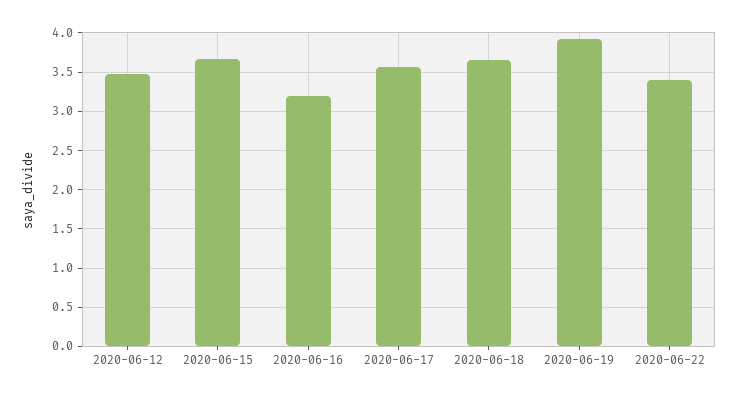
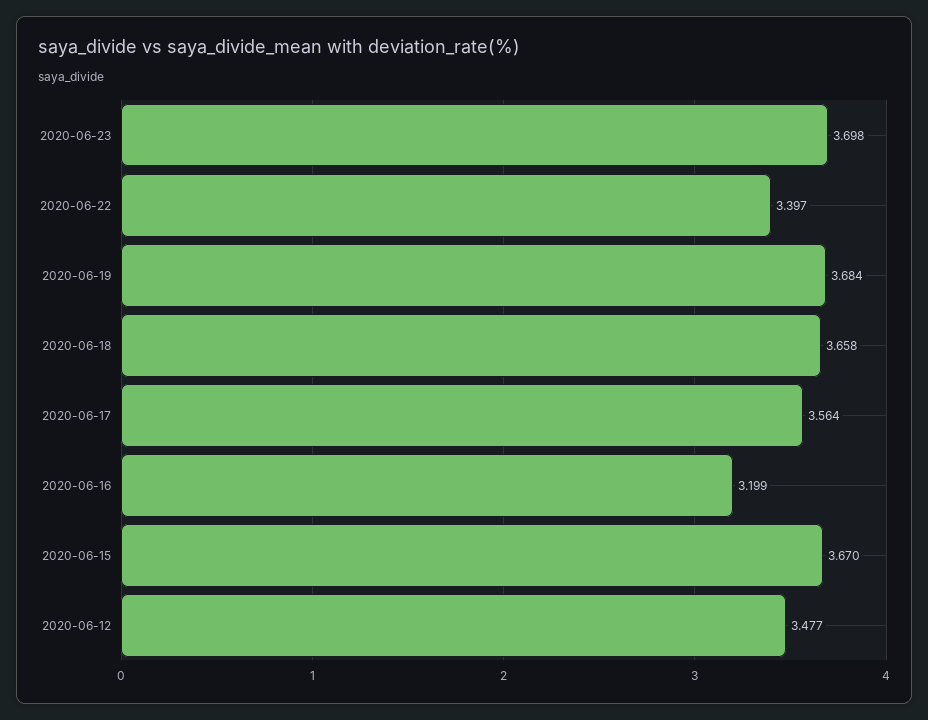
2020-06-19: 3.9 -> 3.684
2020-06-23: none -> 3.698

